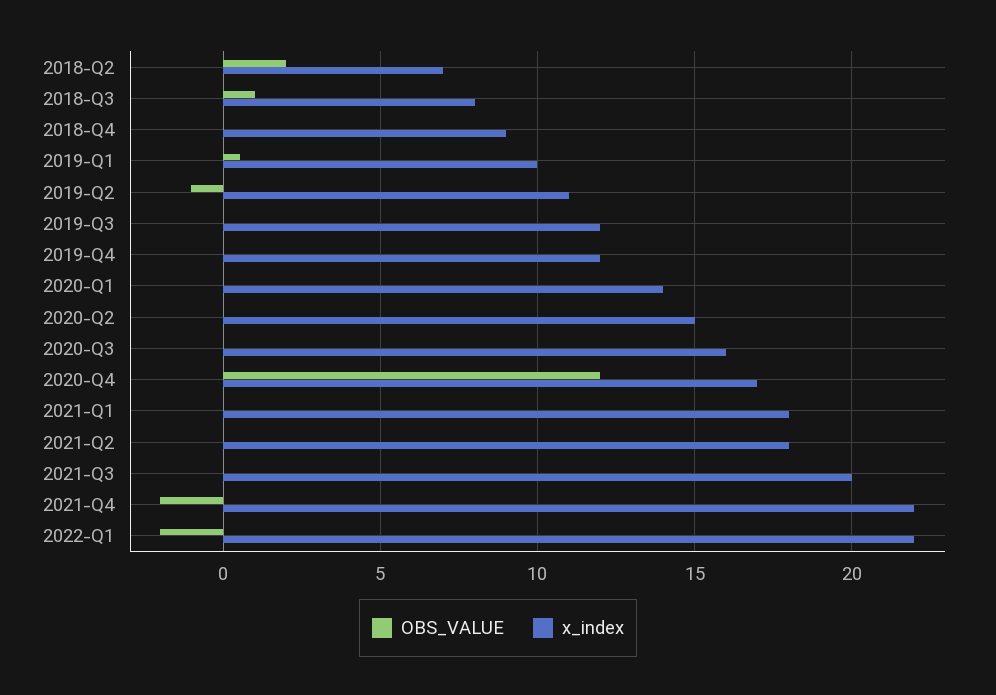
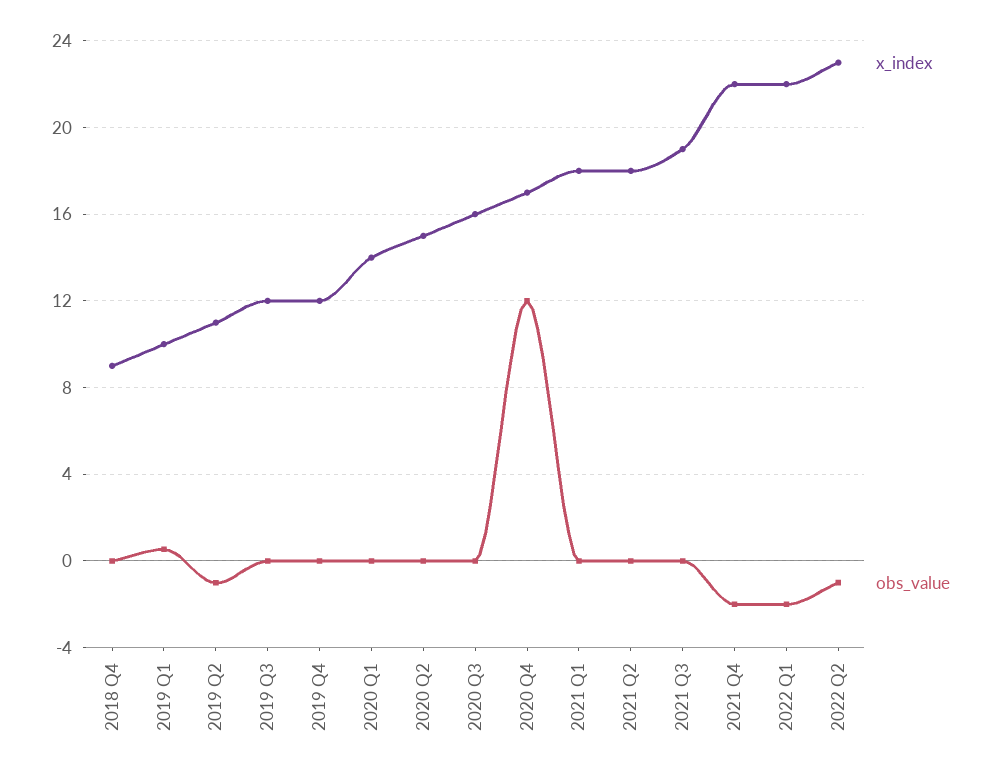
OBS_VALUE, 2018-Q2: 2 -> none
x_index, 2018-Q2: 7 -> none
OBS_VALUE, 2018-Q3: 1 -> none
x_index, 2018-Q3: 8 -> none
x_index, 2021-Q3: 20 -> 19
x_index, 2022 Q2: none -> 23
OBS_VALUE, 2022 Q2: none -> -1

